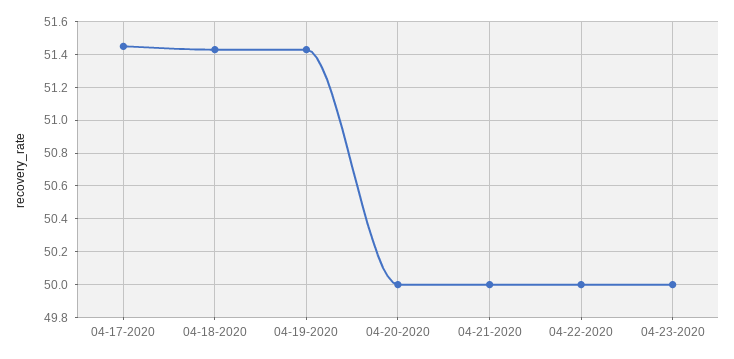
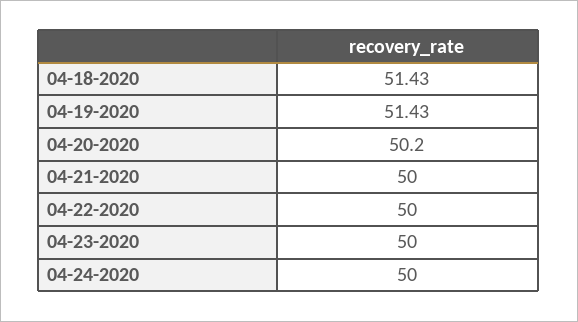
04-17-2020: 51.45 -> none
04-20-2020: 50 -> 50.2
04-24-2020: none -> 50

